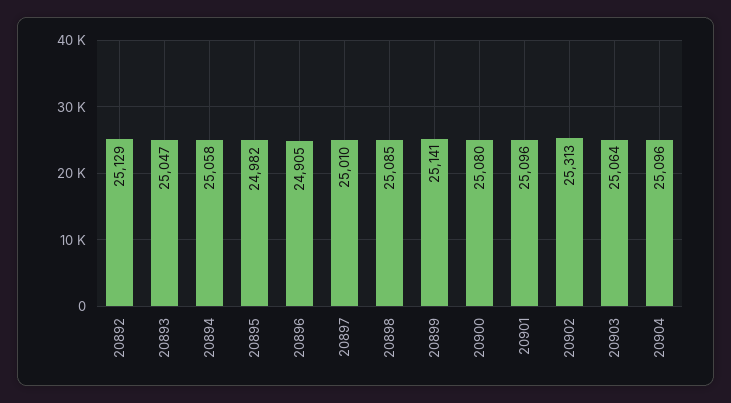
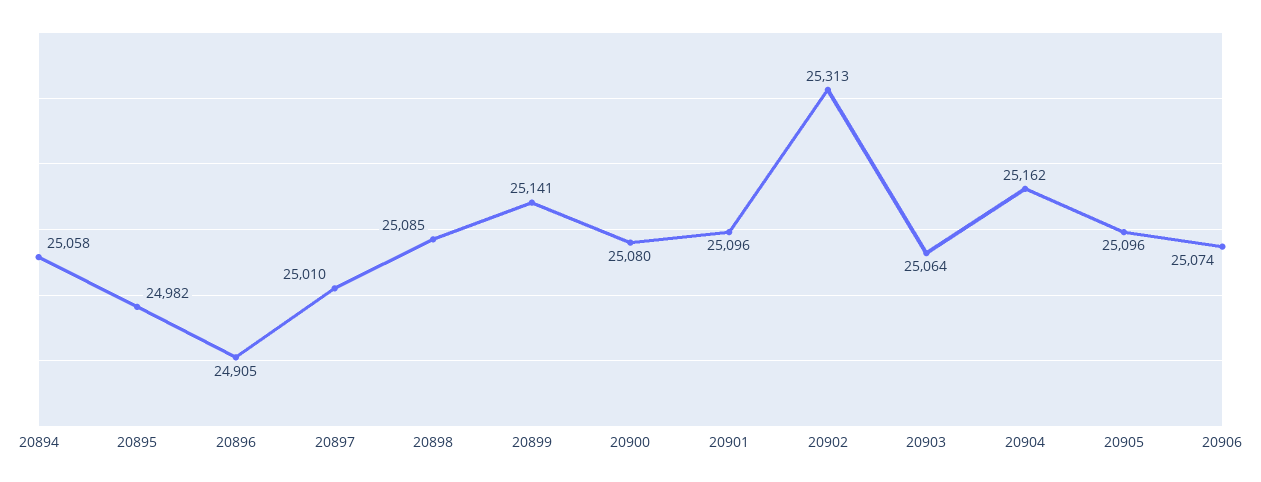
20892: 25129 -> none
20893: 25047 -> none
20904: 25096 -> 25162
20905: none -> 25096
20906: none -> 25074

